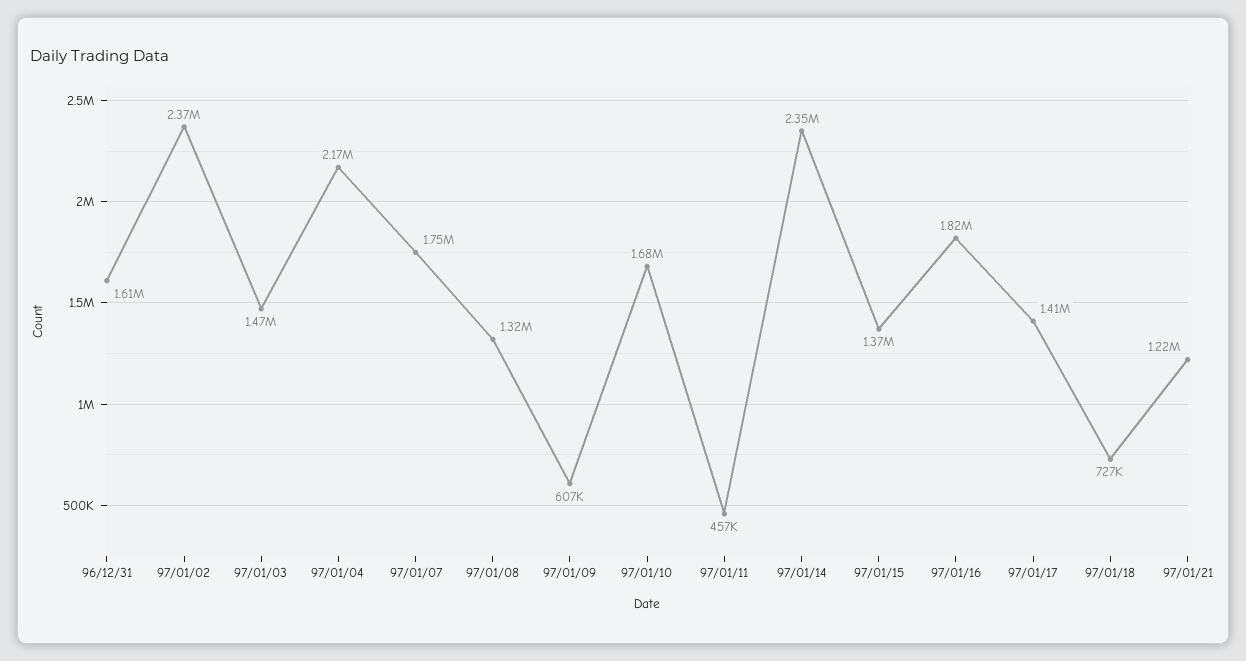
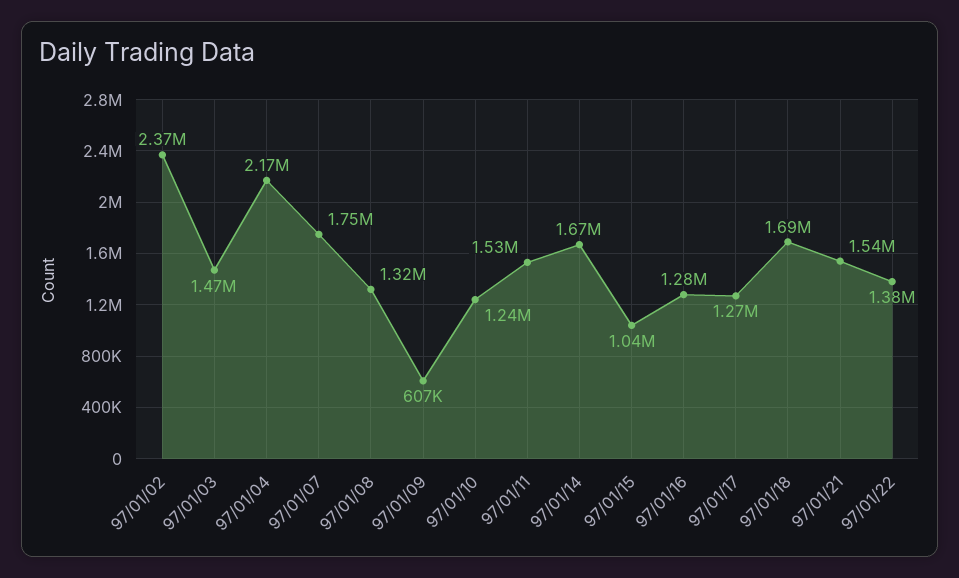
96/12/31: 1610000 -> none
97/01/10: 1680000 -> 1240000
97/01/11: 457000 -> 1530000
97/01/14: 2350000 -> 1670000
97/01/15: 1370000 -> 1040000
97/01/16: 1820000 -> 1280000
97/01/17: 1410000 -> 1270000
97/01/18: 727000 -> 1690000
97/01/21: 1220000 -> 1540000
97/01/22: none -> 1380000

